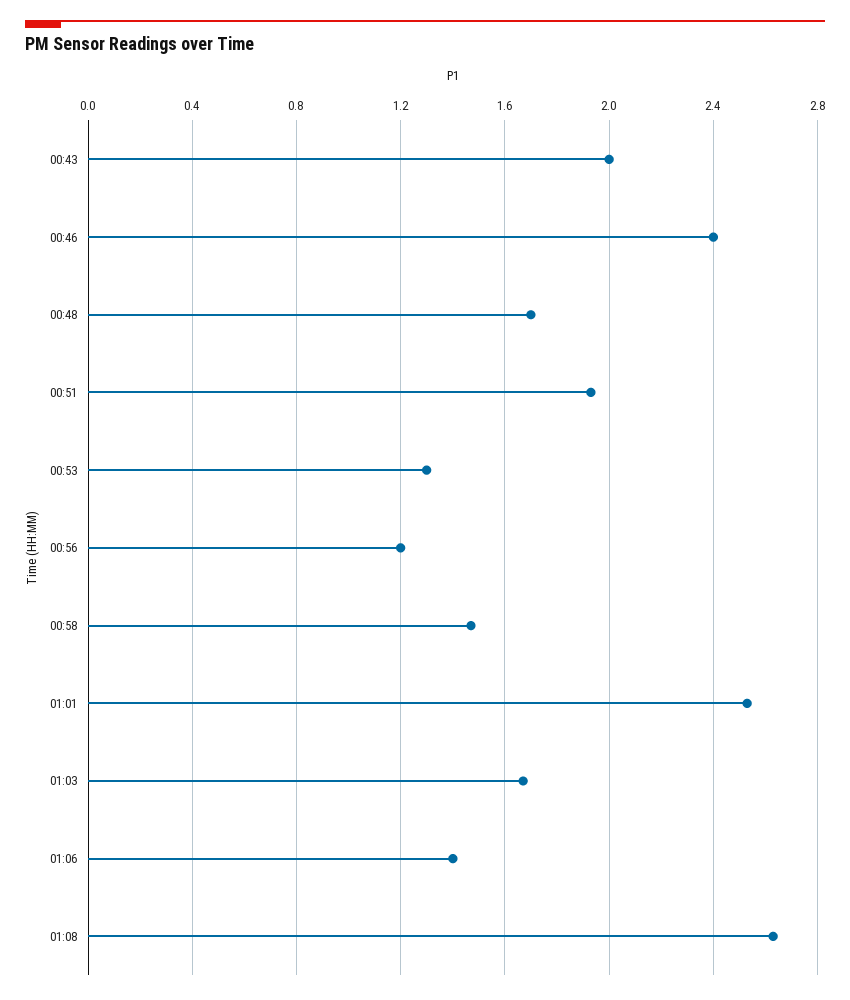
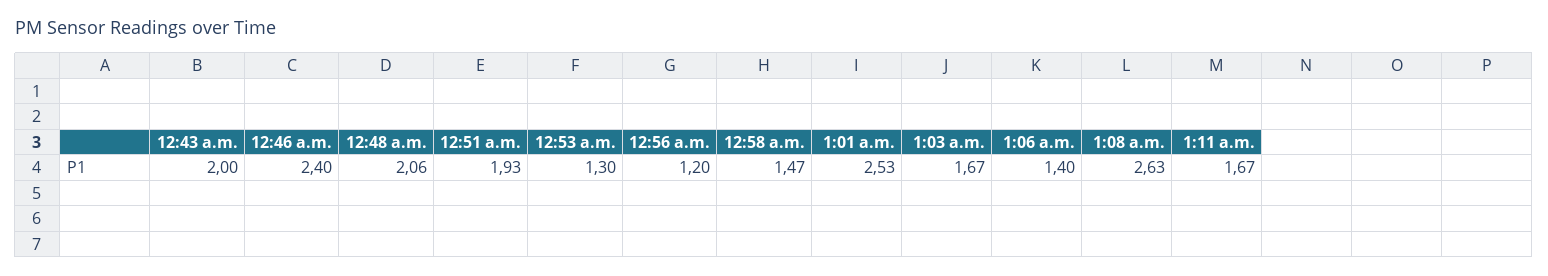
00:48: 1.7 -> 2.06
1:11 a.m.: none -> 1.67

